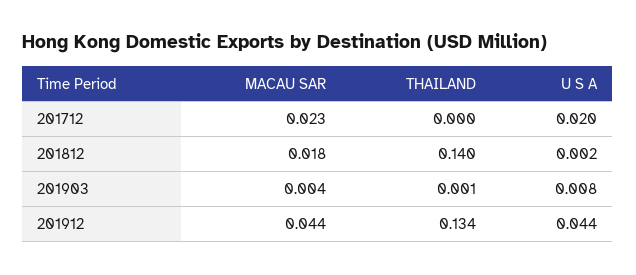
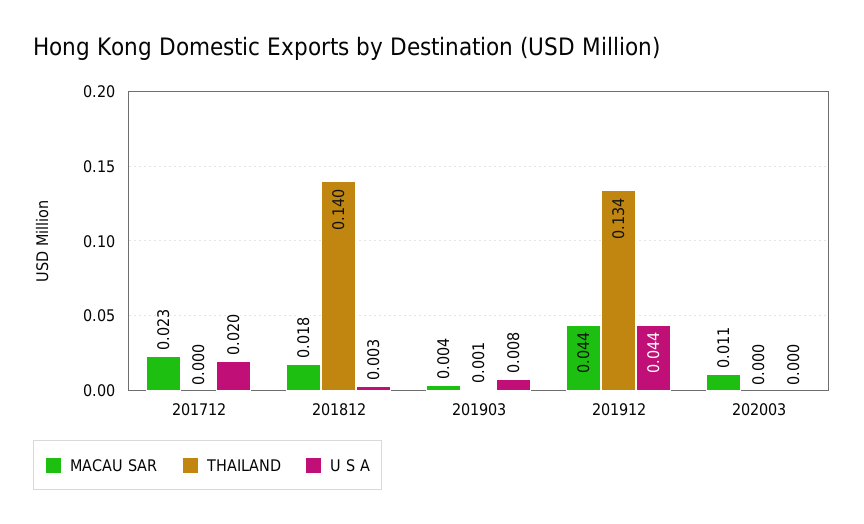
U S A, 201812: 0.002 -> 0.003
MACAU SAR, 202003: none -> 0.011
THAILAND, 202003: none -> 0
U S A, 202003: none -> 0

